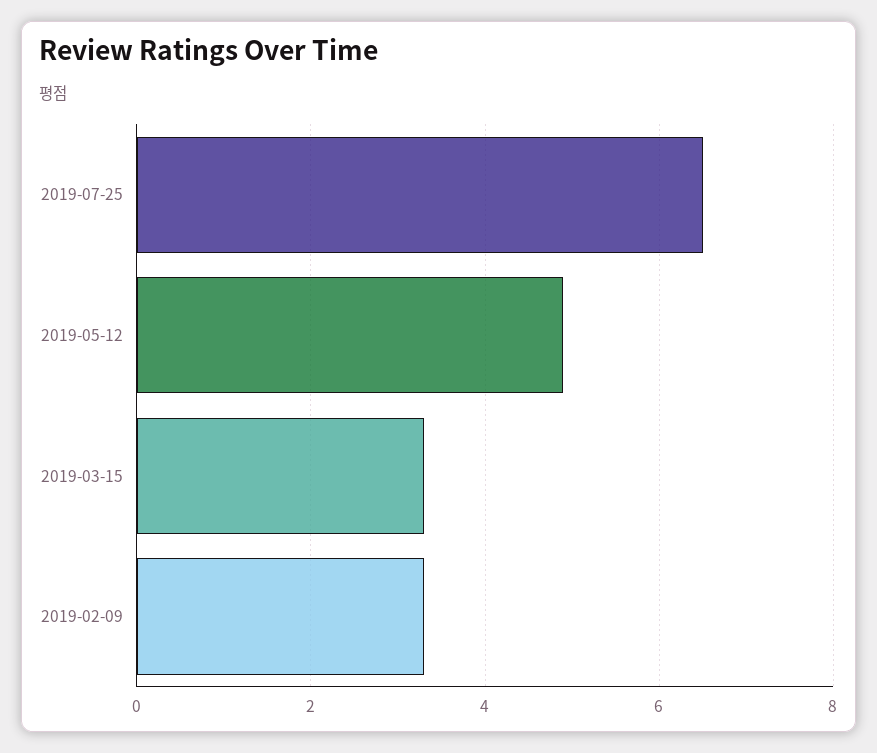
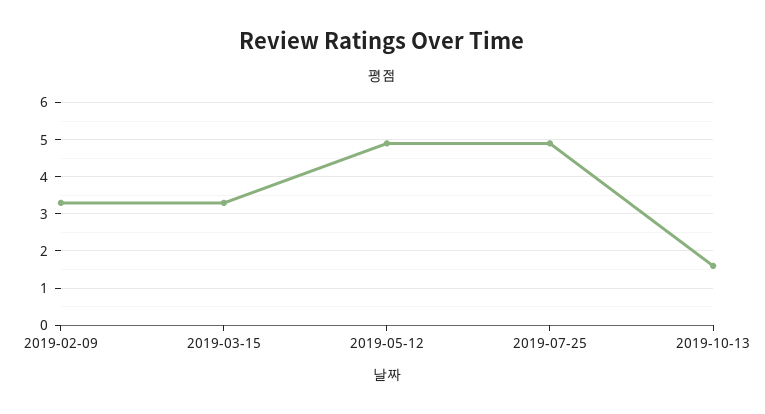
2019-07-25: 6.5 -> 5
2019-10-13: none -> 1.5

